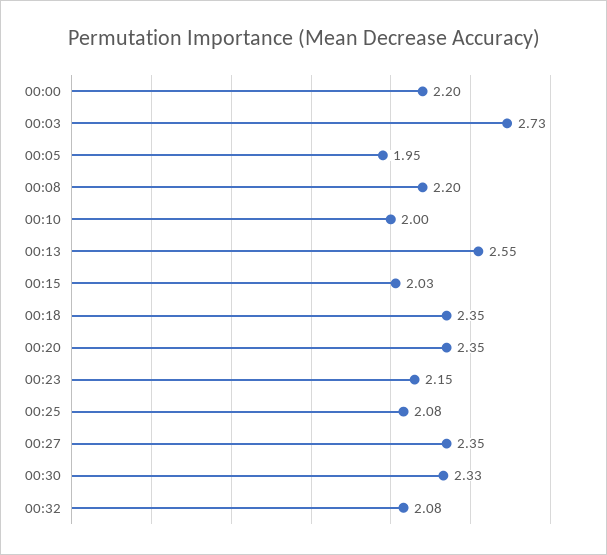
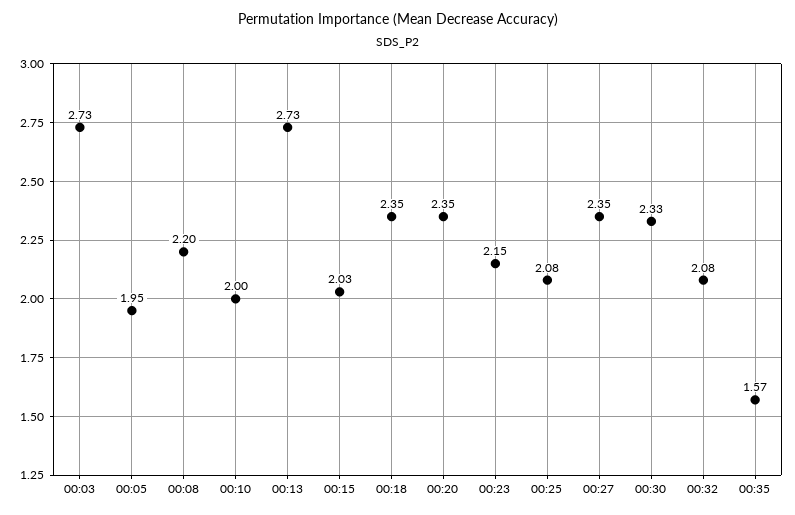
00:00: 2.2 -> none
00:13: 2.55 -> 2.73
00:35: none -> 1.57

